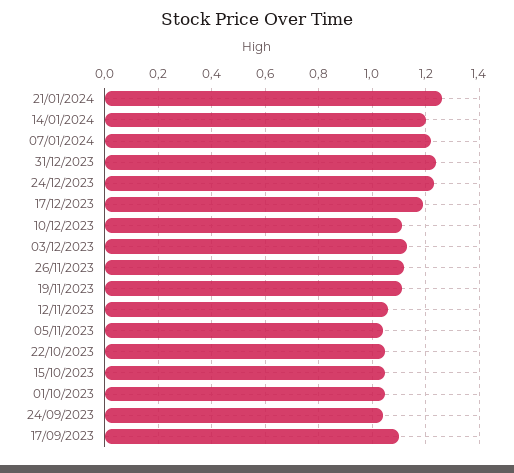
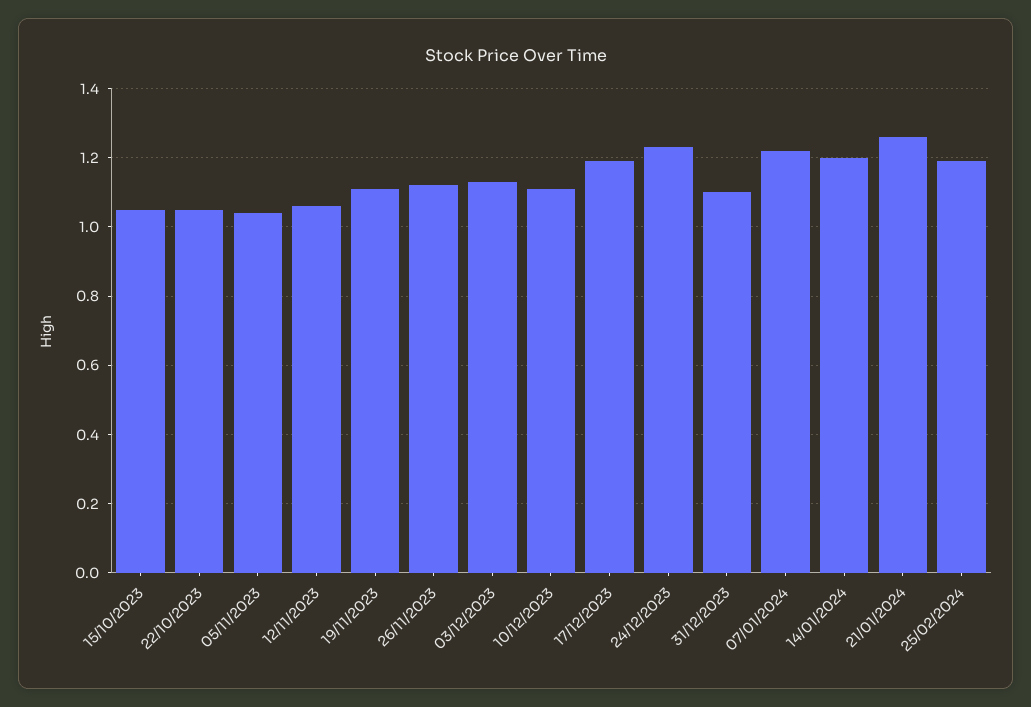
31/12/2023: 1.25 -> 1.1
01/10/2023: 1.05 -> none
24/09/2023: 1.05 -> none
17/09/2023: 1.1 -> none
25/02/2024: none -> 1.2

